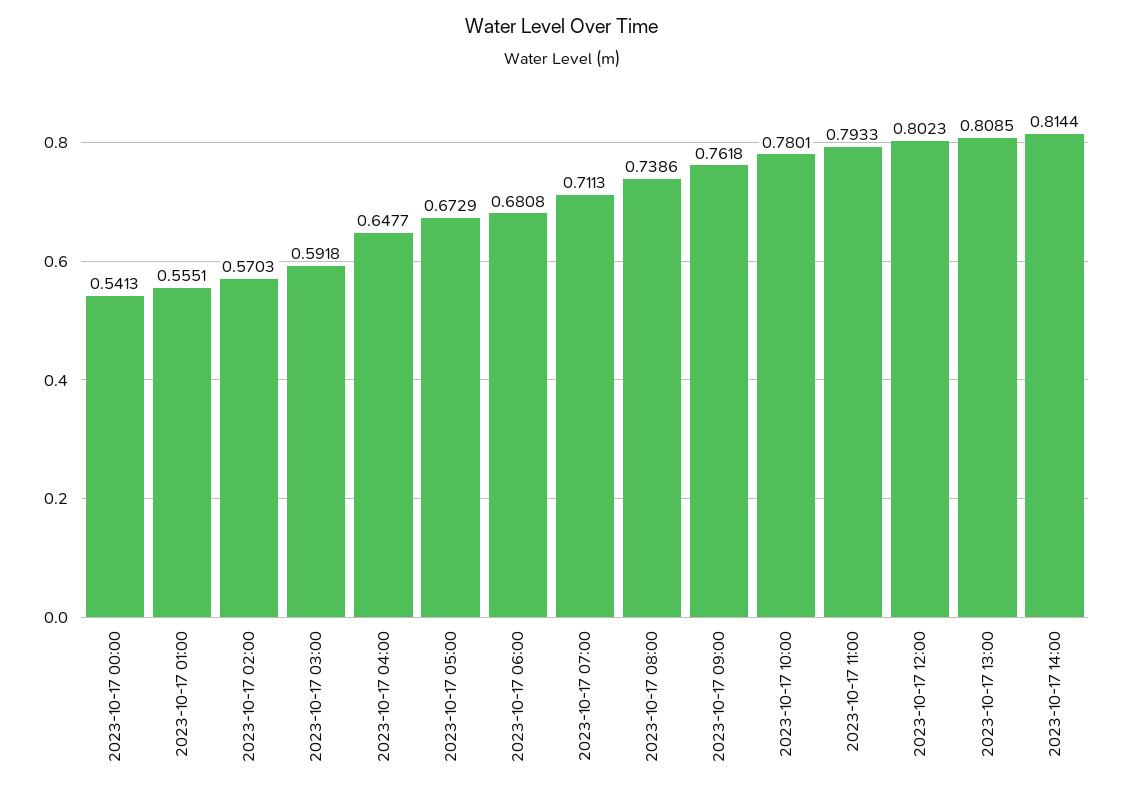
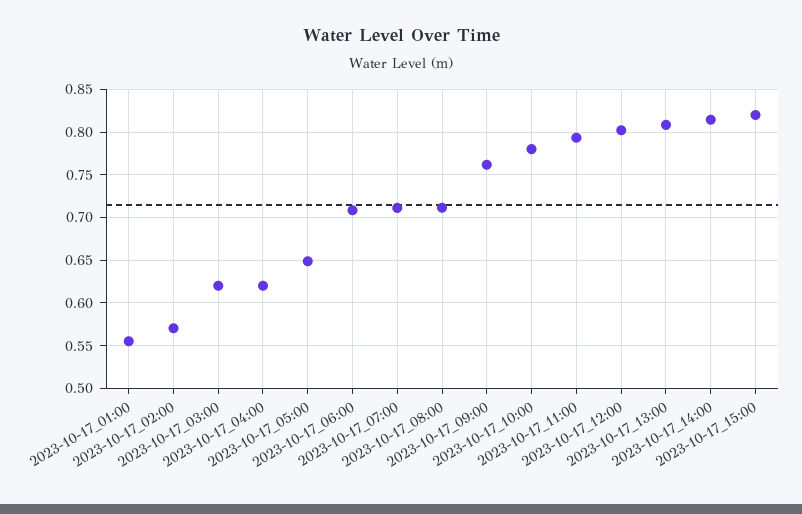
2023-10-17 00:00: 0.5413 -> none
2023-10-17 03:00: 0.5918 -> 0.62
2023-10-17 04:00: 0.6477 -> 0.62
2023-10-17 05:00: 0.6729 -> 0.65
2023-10-17 06:00: 0.6808 -> 0.71
2023-10-17 08:00: 0.7386 -> 0.71
2023-10-17_15:00: none -> 0.82

